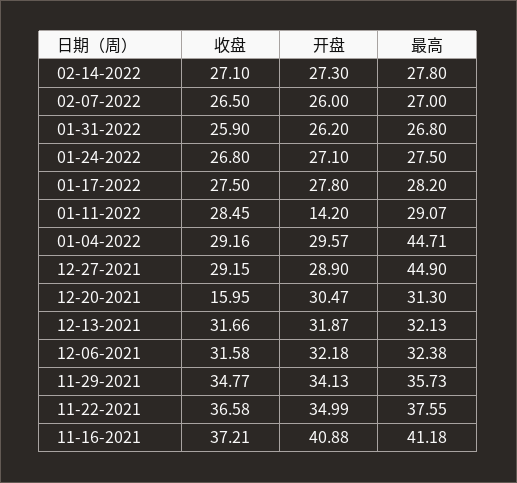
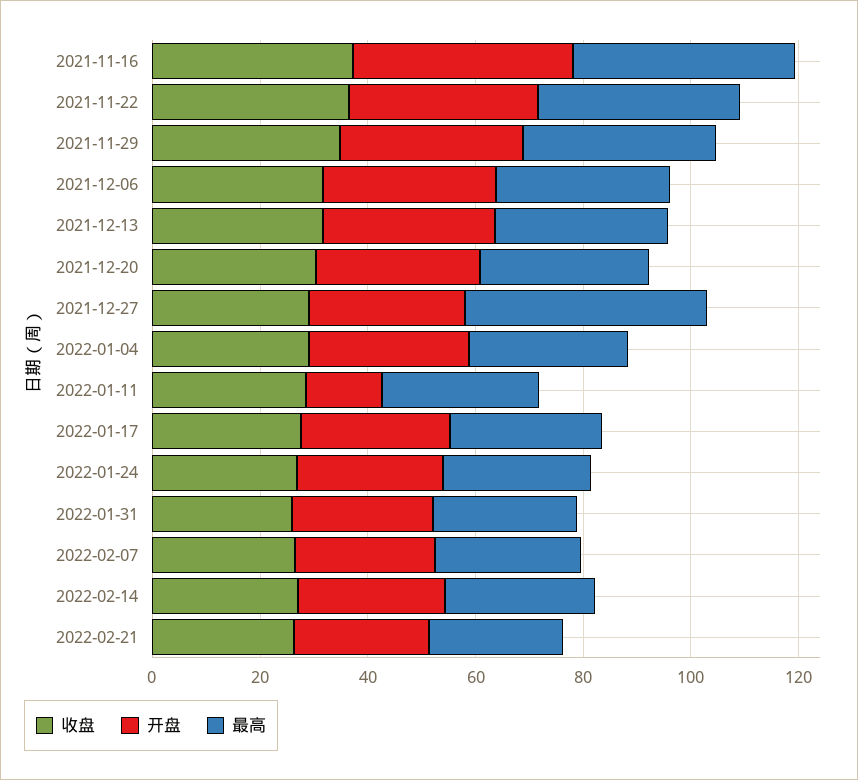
最高, 01-04-2022: 44.71 -> 30
收盘, 12-20-2021: 15.95 -> 30
收盘, 2022-02-21: none -> 25
开盘, 2022-02-21: none -> 25
最高, 2022-02-21: none -> 25

